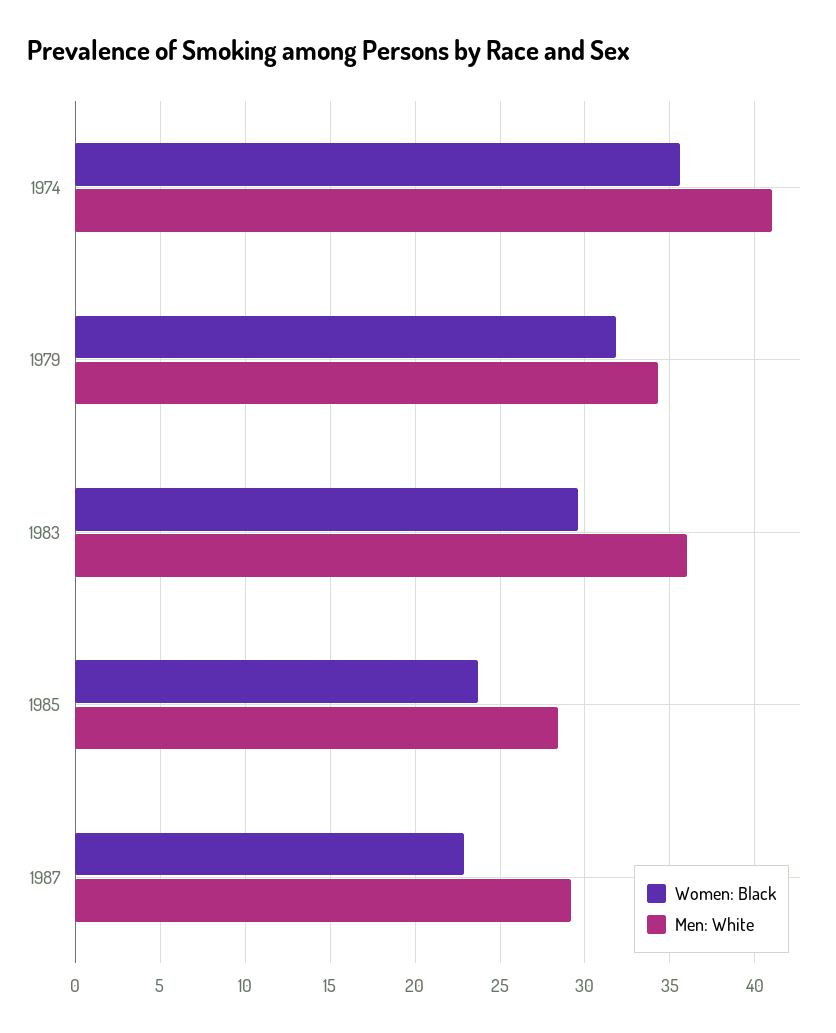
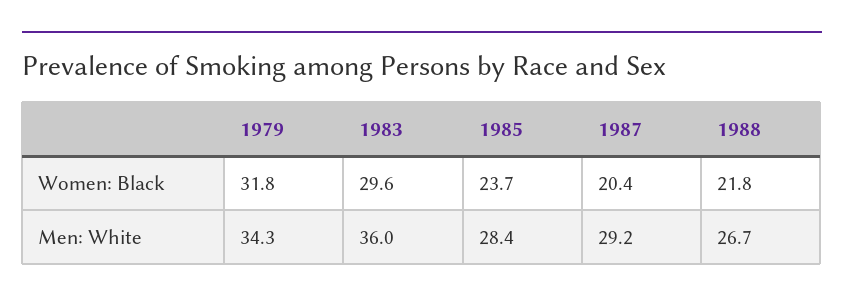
Women: Black, 1974: 35.5 -> none
Men: White, 1974: 41 -> none
Women: Black, 1987: 23 -> 20.4
Women: Black, 1988: none -> 21.8
Men: White, 1988: none -> 26.7

